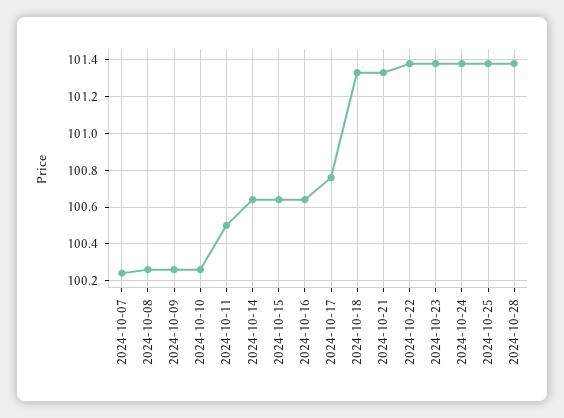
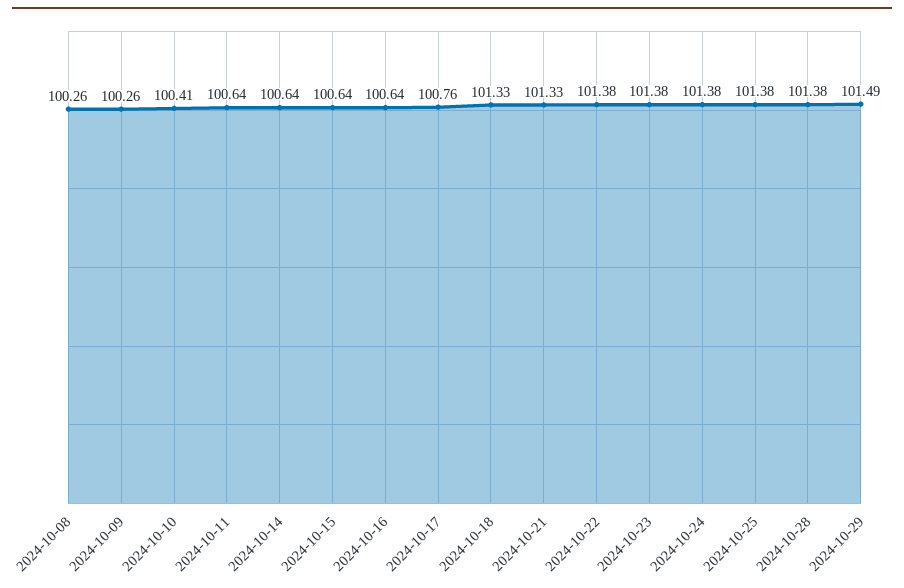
2024-10-07: 100.25 -> none
2024-10-10: 100.25 -> 100.41
2024-10-11: 100.5 -> 100.64
2024-10-29: none -> 101.49

